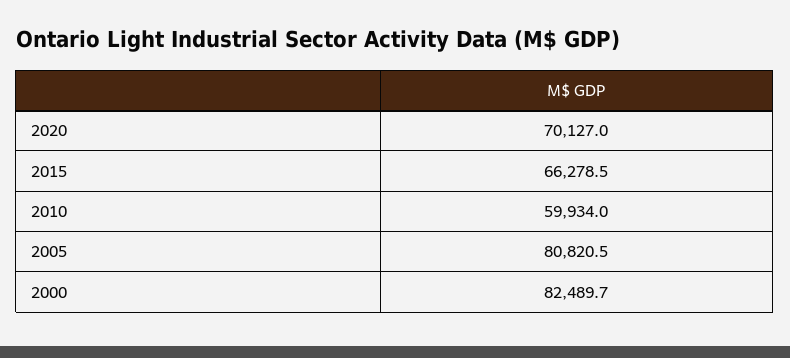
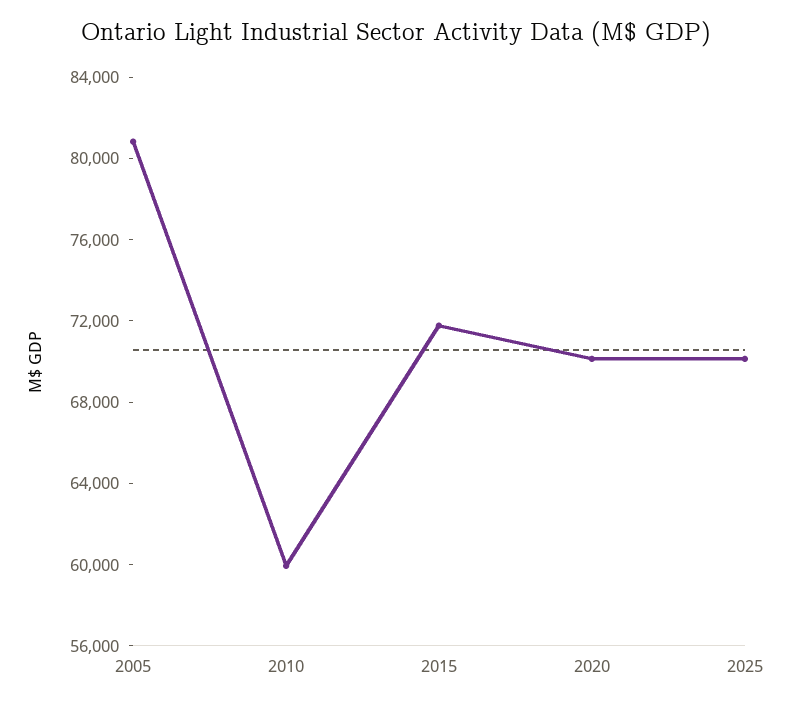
2015: 66278.5 -> 72000
2000: 82489.7 -> none
2025: none -> 70000

